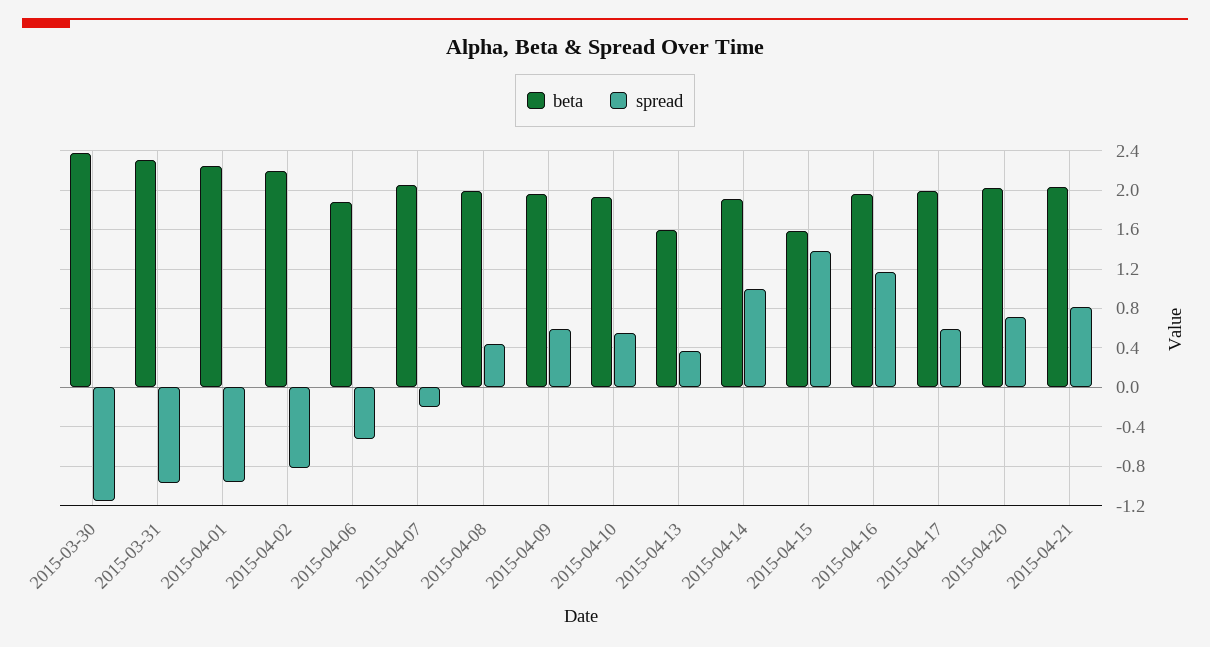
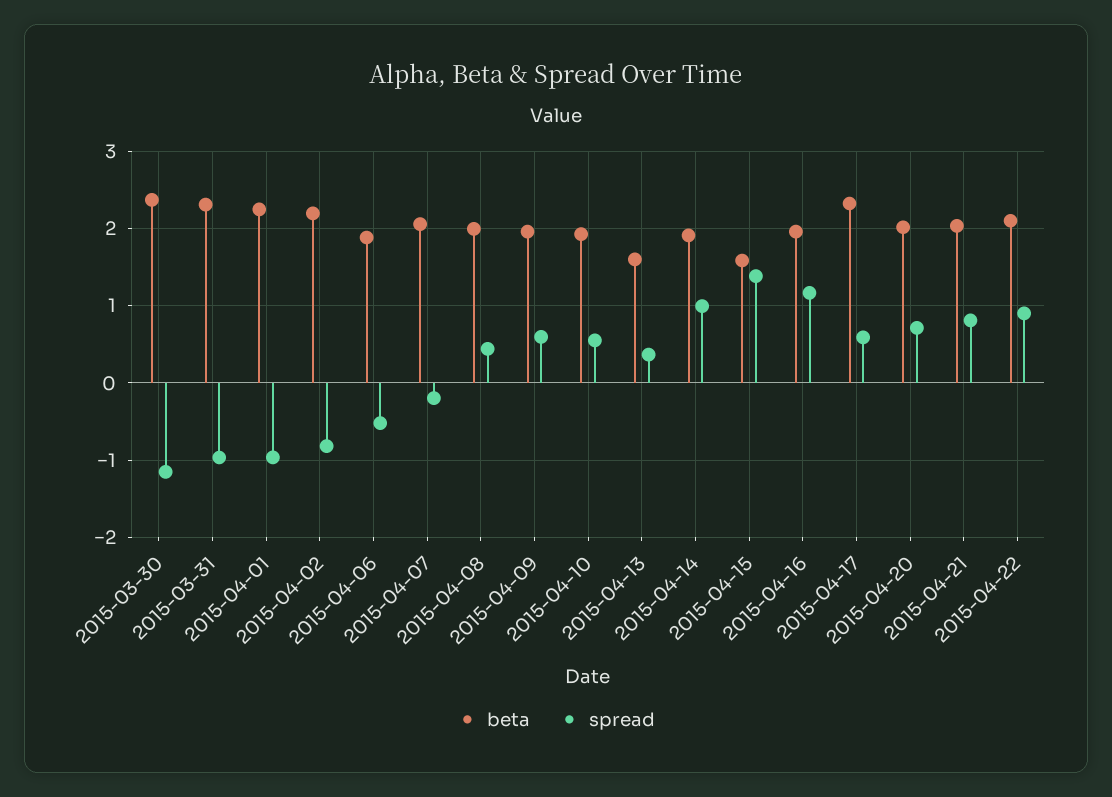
beta, 2015-04-17: 2 -> 2.3
beta, 2015-04-22: none -> 2.1
spread, 2015-04-22: none -> 0.9

